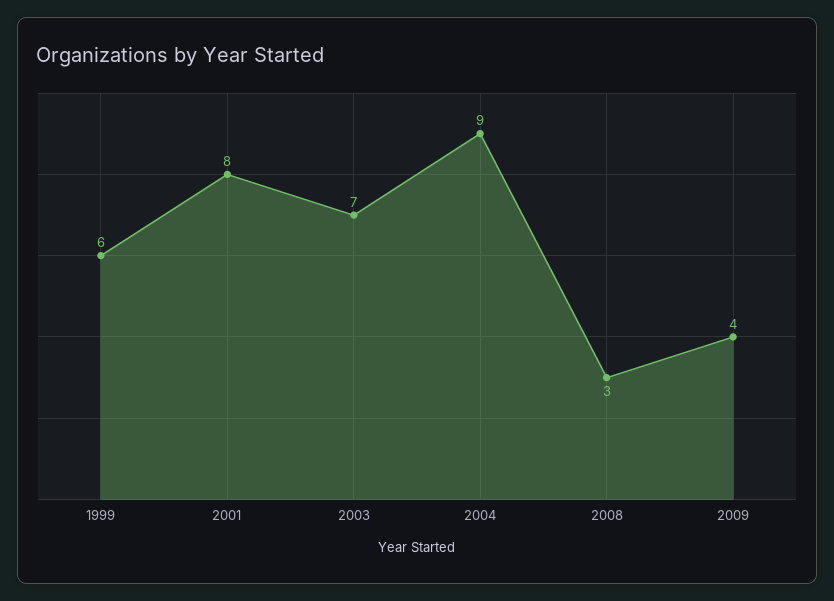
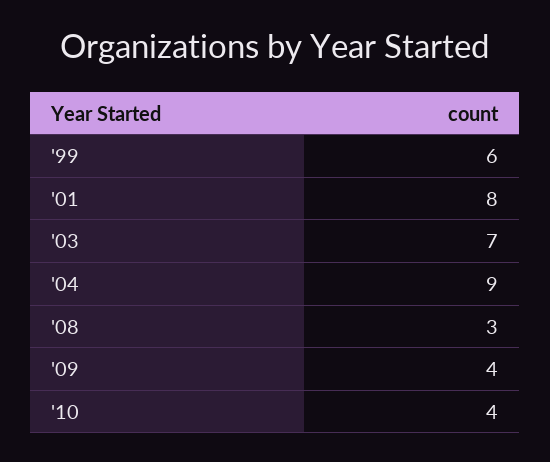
'10: none -> 4

